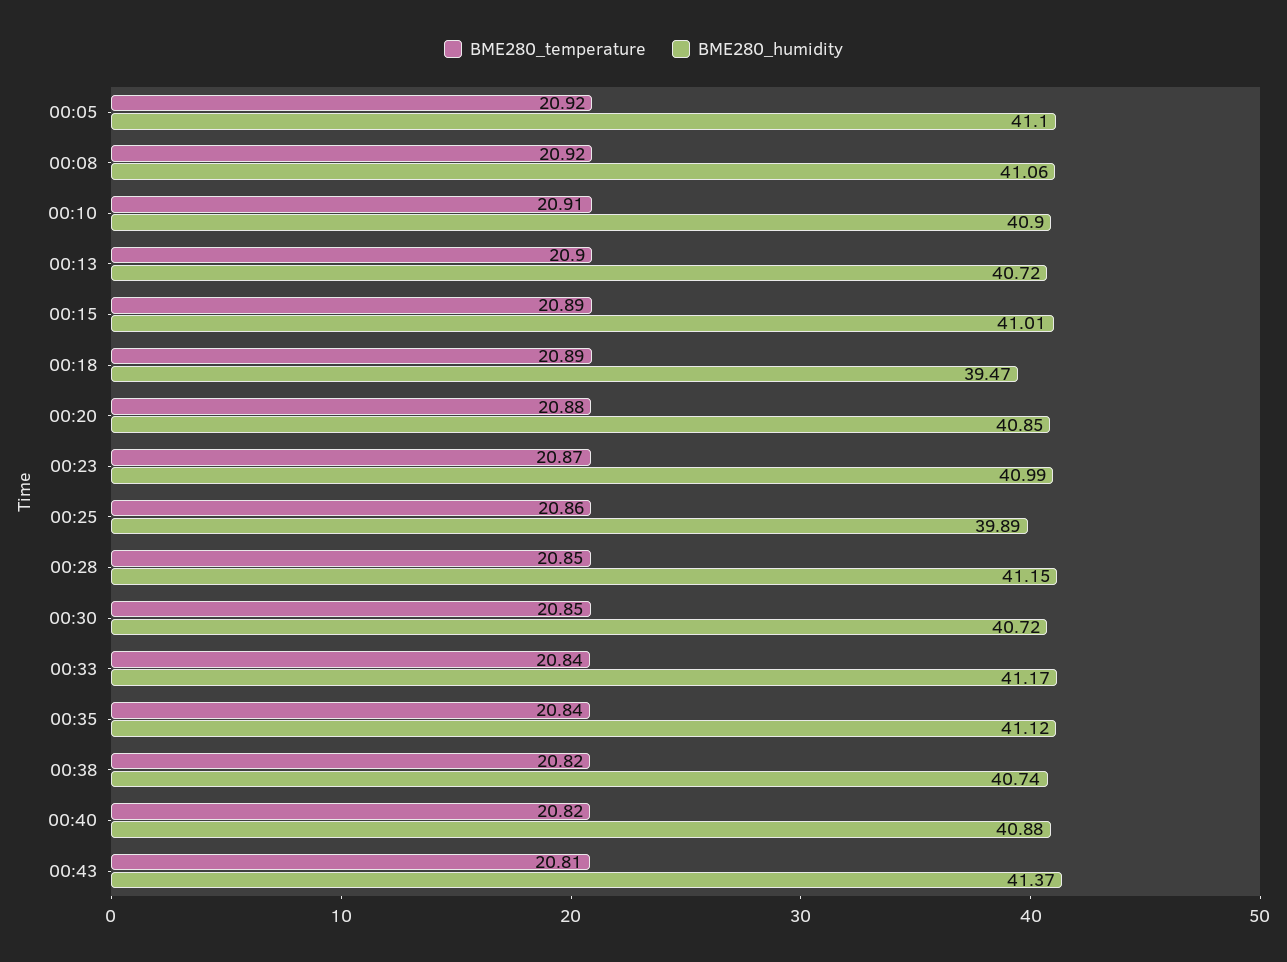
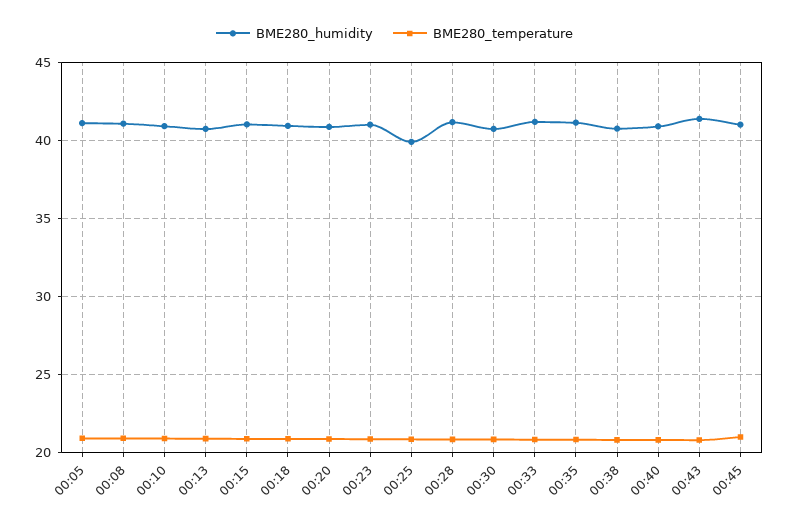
BME280_humidity, 00:18: 39.47 -> 41
BME280_humidity, 00:45: none -> 41
BME280_temperature, 00:45: none -> 21

